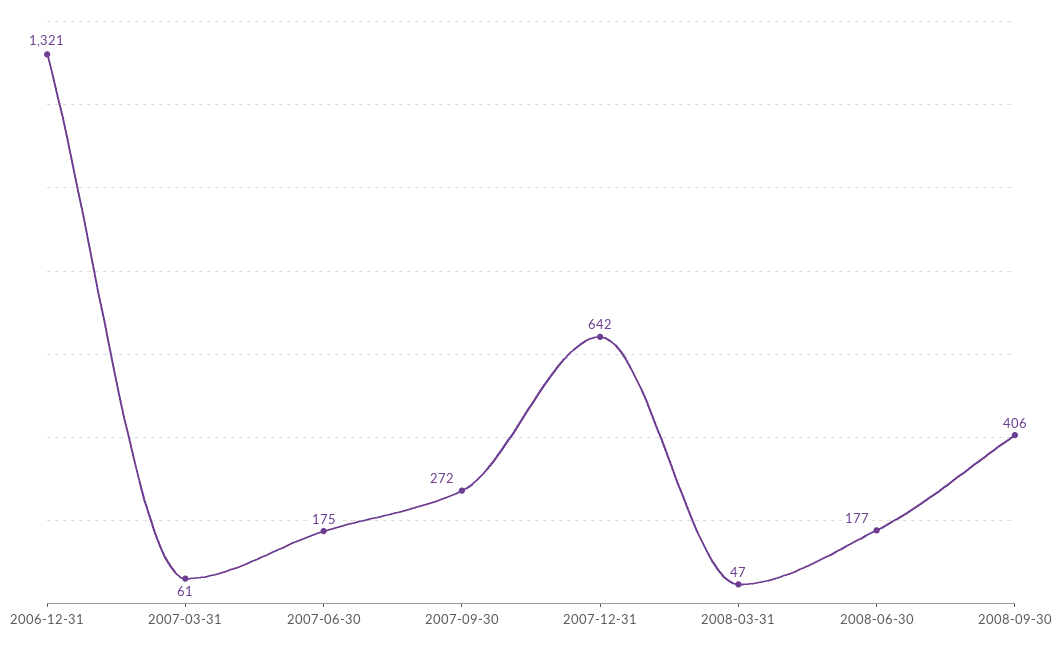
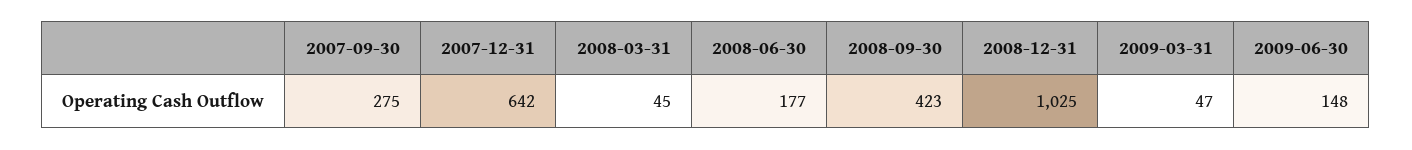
2006-12-31: 1321 -> none
2007-03-31: 61 -> none
2007-06-30: 175 -> none
2007-09-30: 272 -> 275
2008-03-31: 47 -> 45
2008-09-30: 406 -> 423
2008-12-31: none -> 1025
2009-03-31: none -> 47
2009-06-30: none -> 148

